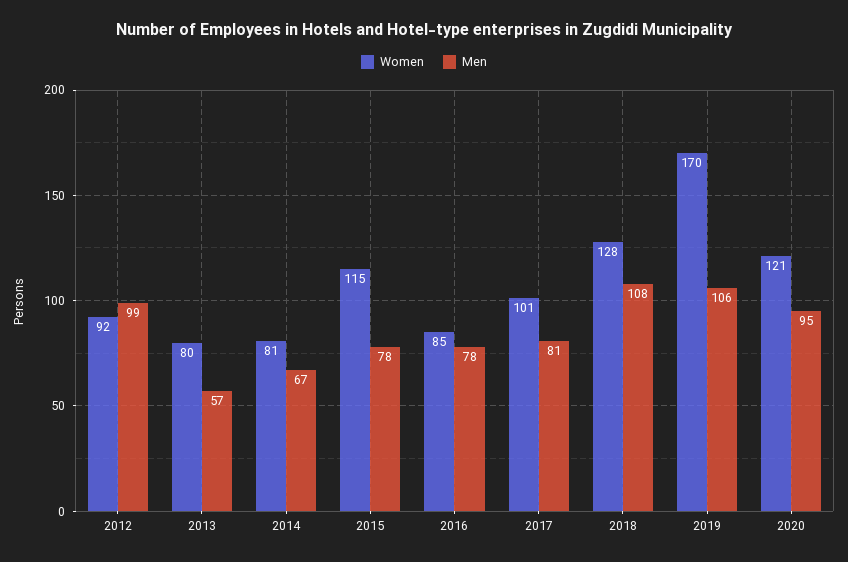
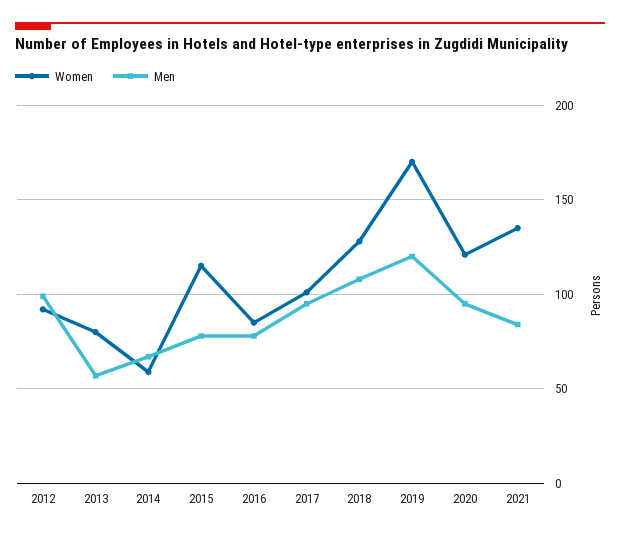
Women, 2014: 81 -> 60
Men, 2017: 81 -> 95
Men, 2019: 106 -> 120
Women, 2021: none -> 135
Men, 2021: none -> 85

